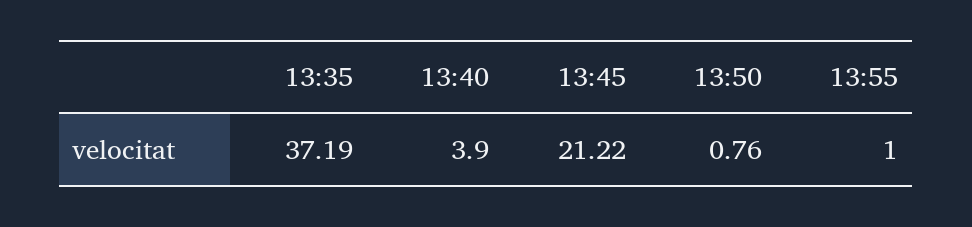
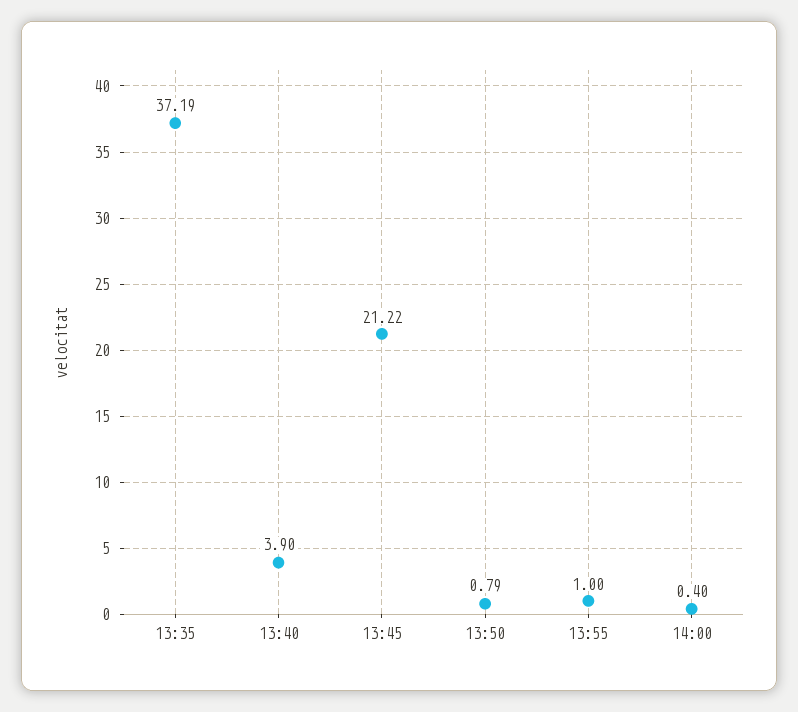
13:50: 0.76 -> 0.79
14:00: none -> 0.4

